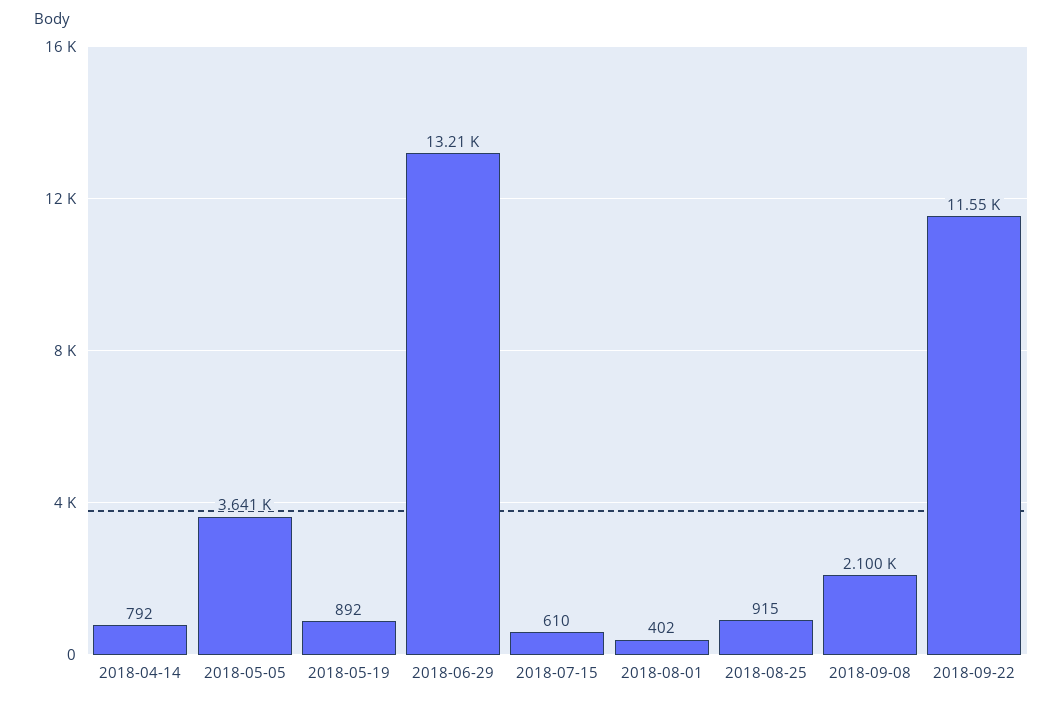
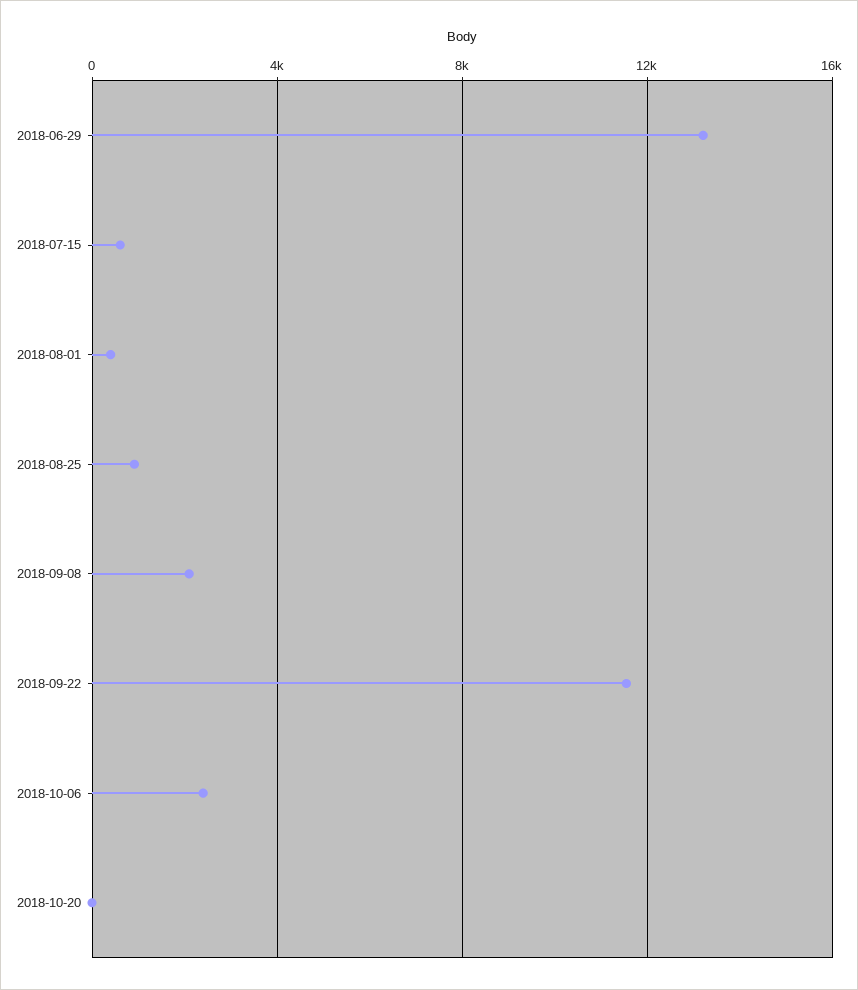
2018-04-14: 792 -> none
2018-05-05: 3641 -> none
2018-05-19: 892 -> none
2018-10-06: none -> 2500
2018-10-20: none -> 0

